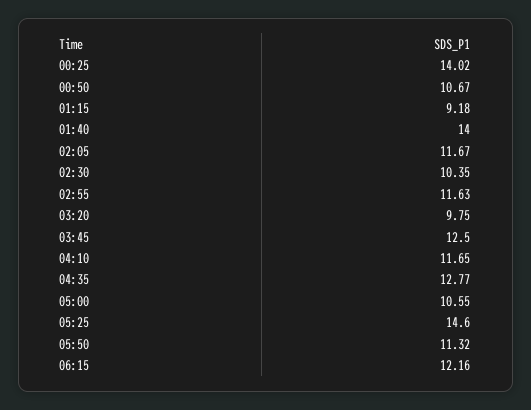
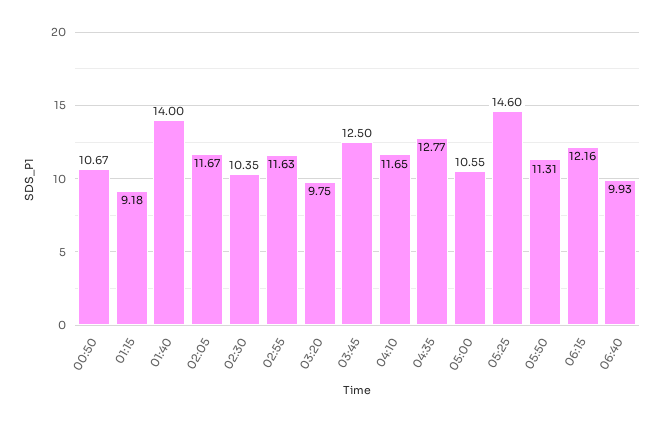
00:25: 14.02 -> none
05:50: 11.32 -> 11.31
06:40: none -> 9.93

